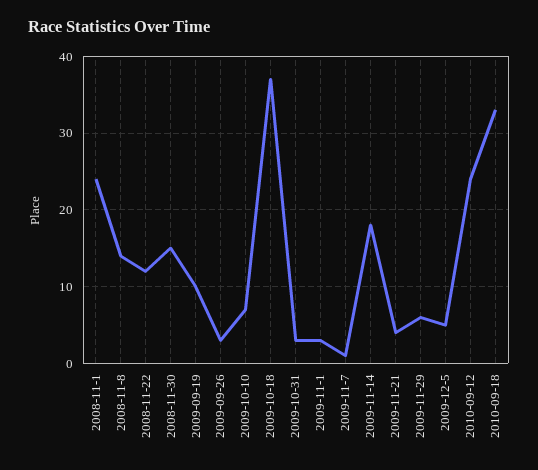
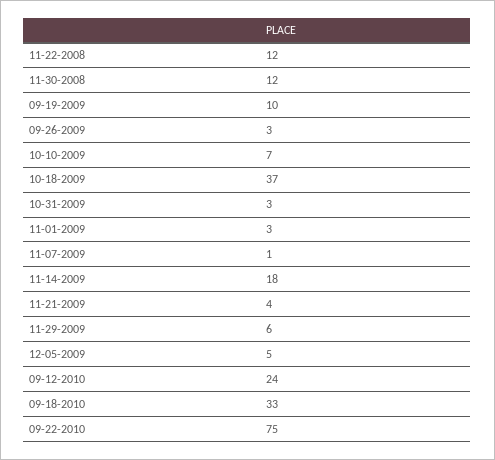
2008-11-1: 24 -> none
2008-11-8: 14 -> none
2008-11-30: 15 -> 12
09-22-2010: none -> 75

